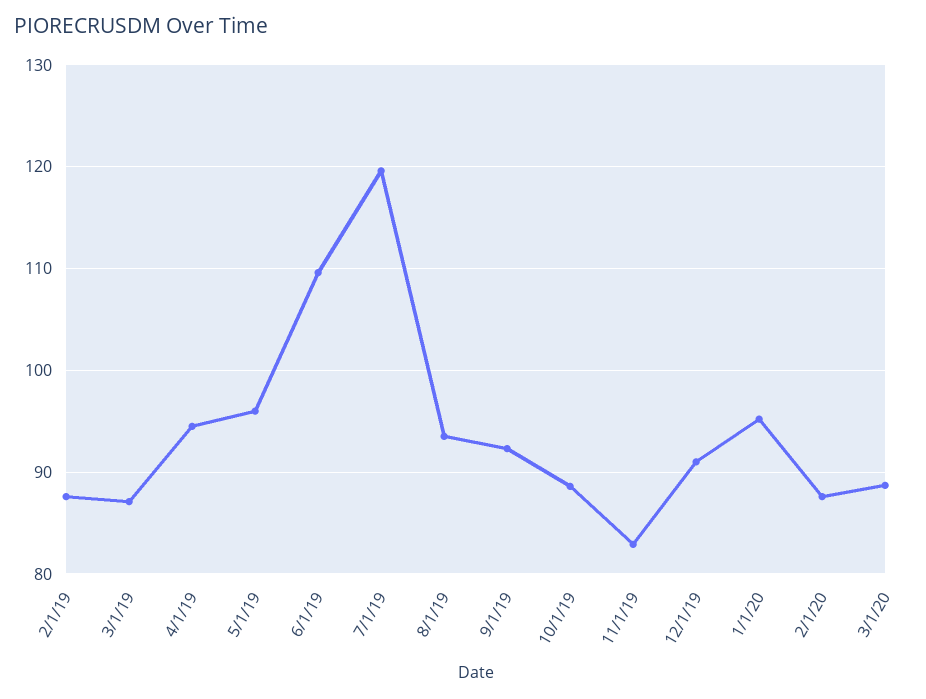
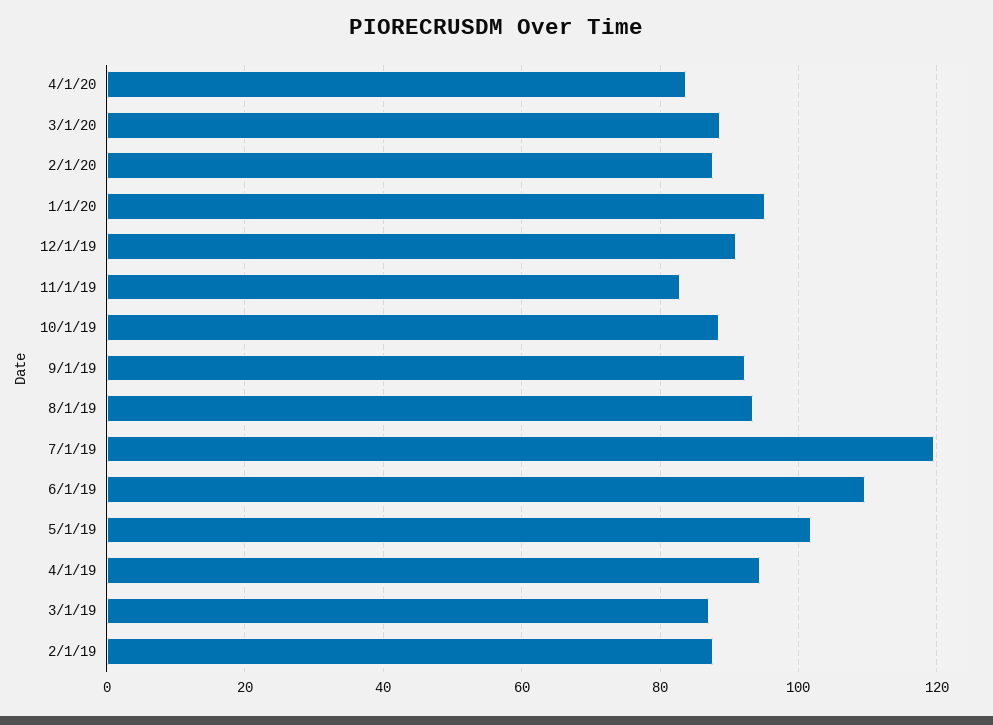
5/1/19: 96 -> 102
4/1/20: none -> 84

